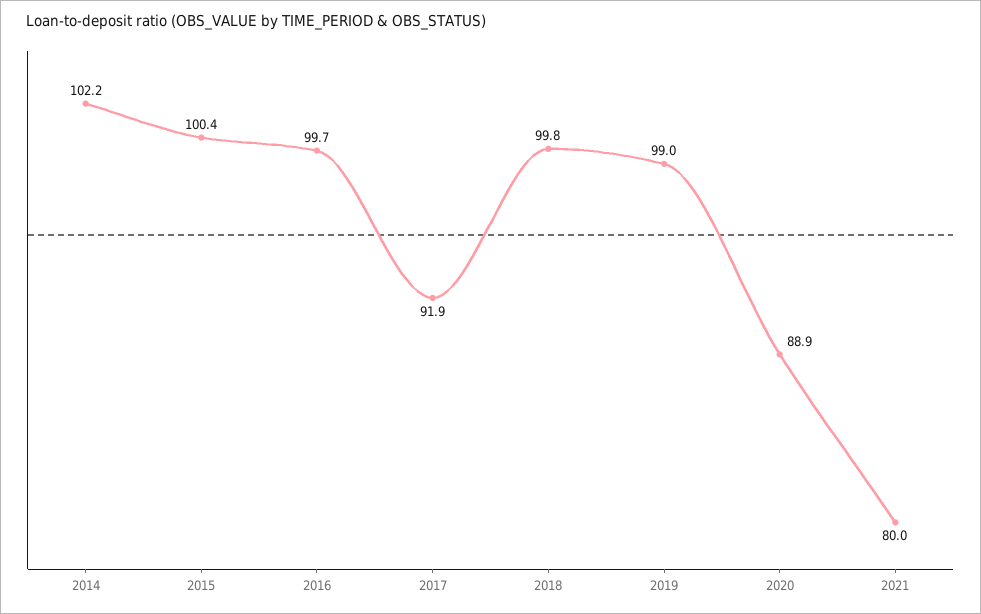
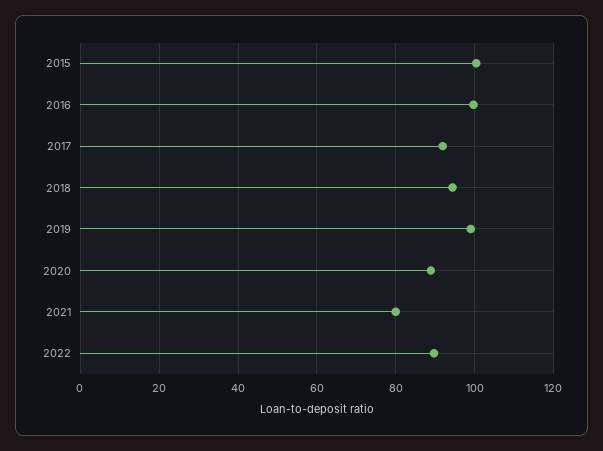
2014: 102.2 -> none
2018: 99.8 -> 94
2022: none -> 90

